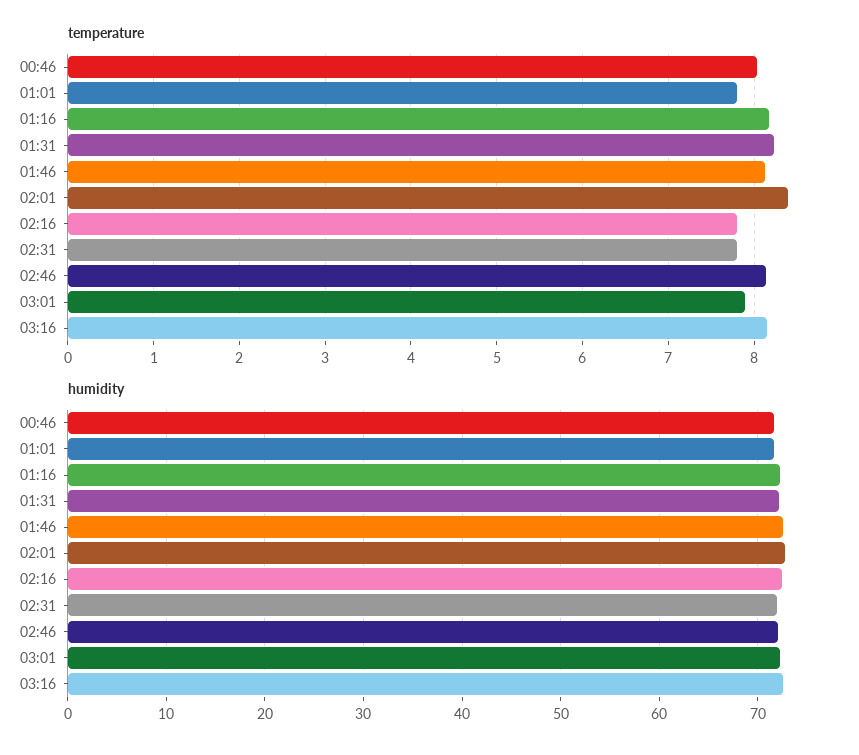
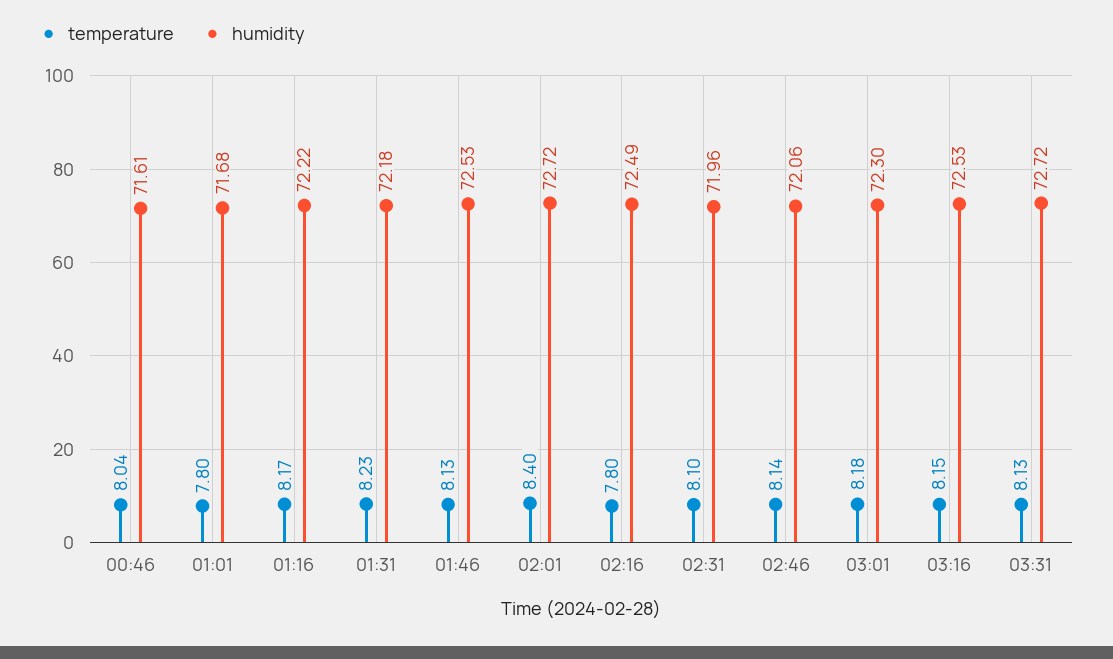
temperature, 02:31: 7.8 -> 8.1
temperature, 03:01: 7.9 -> 8.18
temperature, 03:31: none -> 8.13
humidity, 03:31: none -> 72.72

